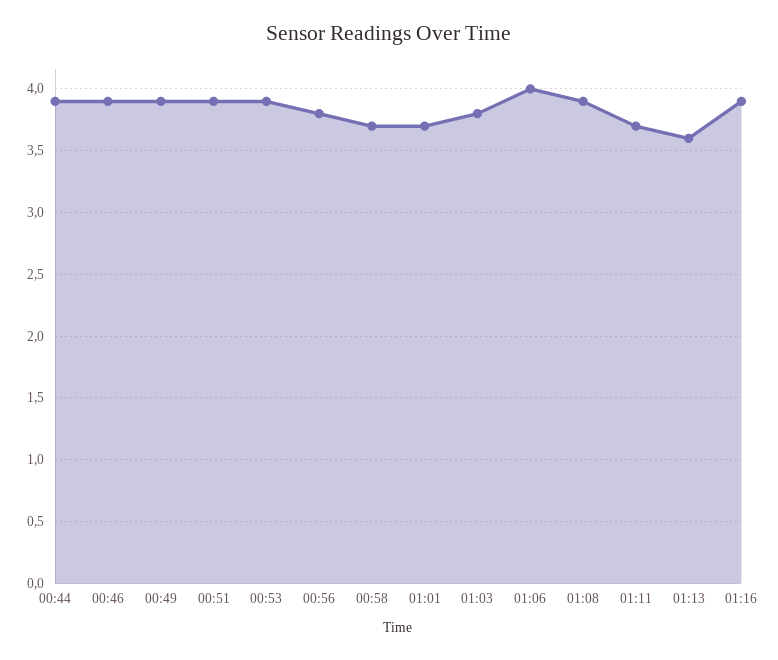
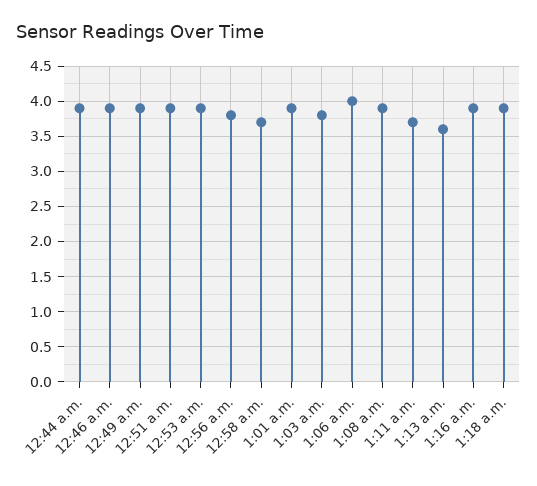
01:01: 3.7 -> 3.9
1:18 a.m.: none -> 3.9

